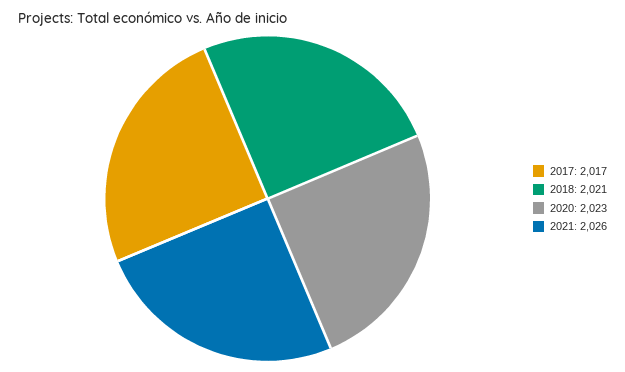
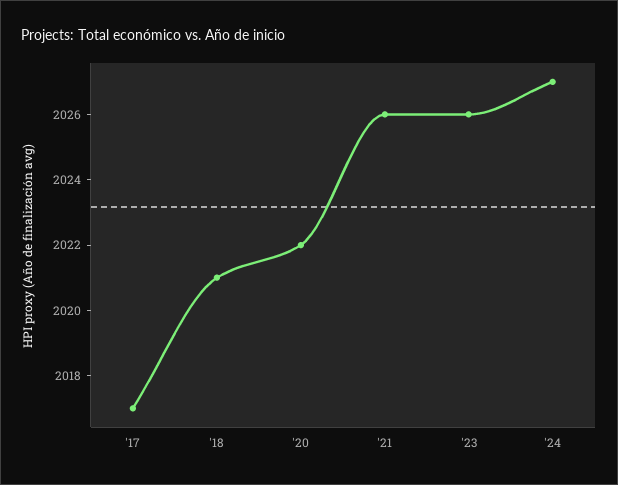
2020: 2023 -> 2022
'23: none -> 2026
'24: none -> 2027

